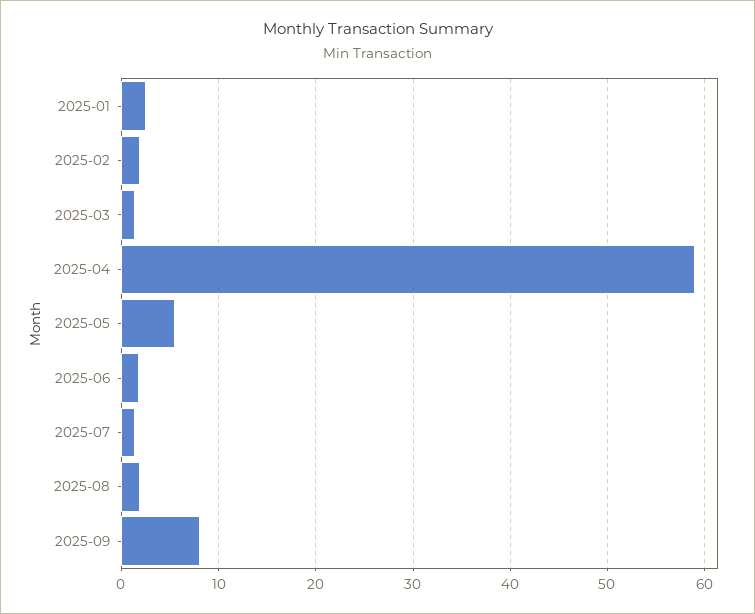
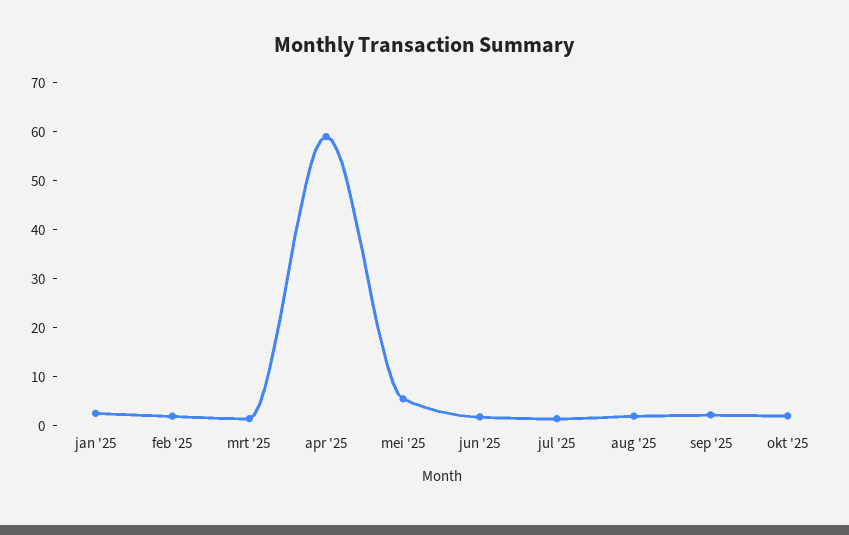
2025-09: 8 -> 2
okt '25: none -> 2

